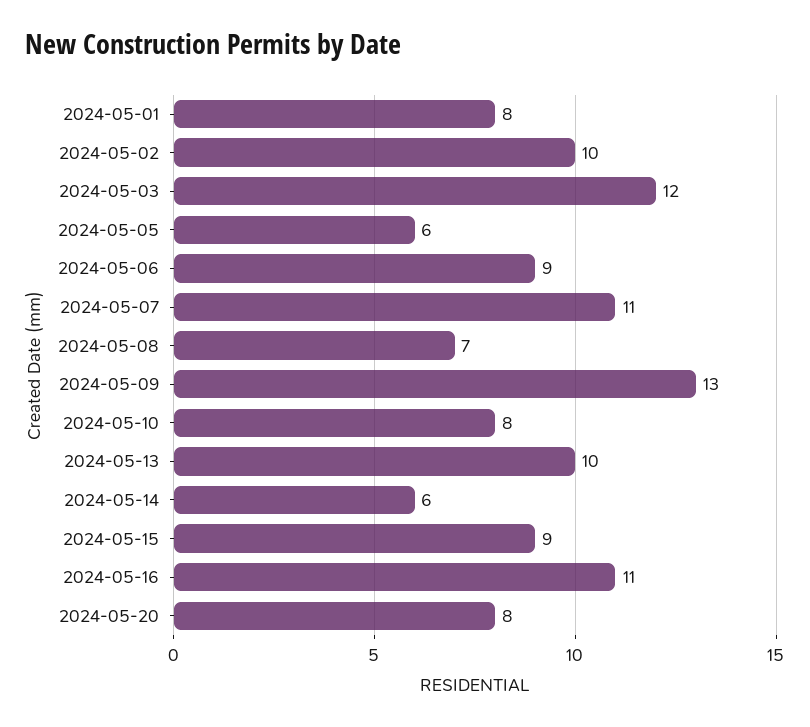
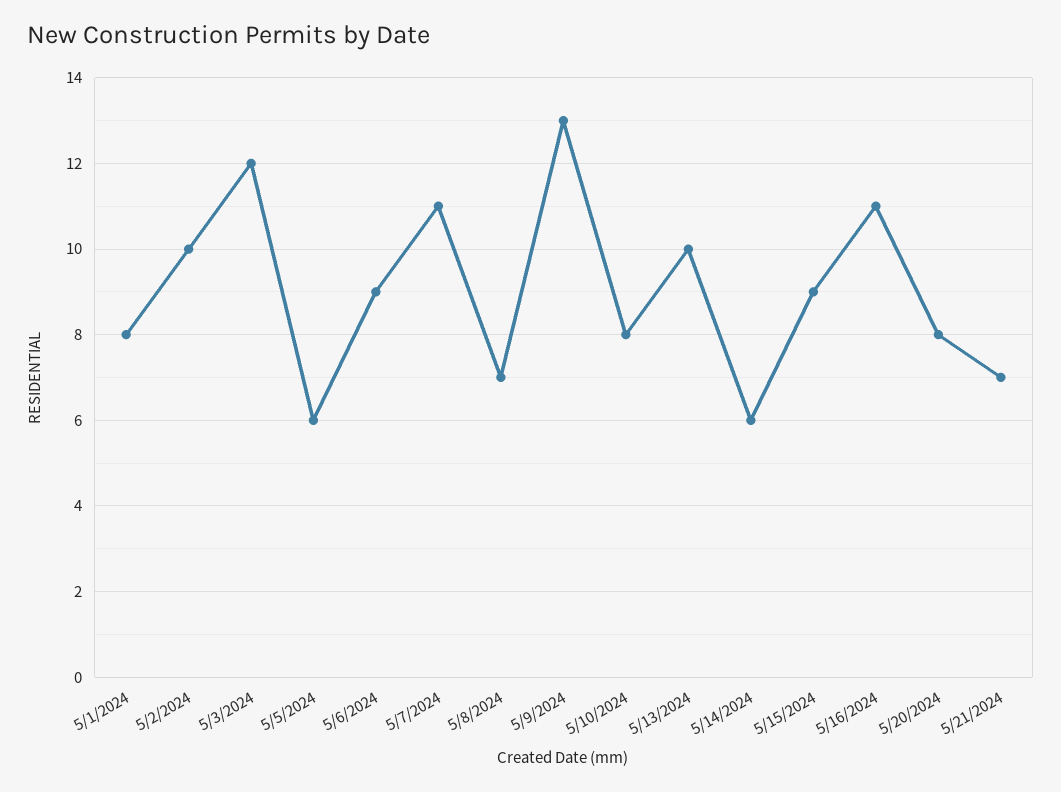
5/21/2024: none -> 7

